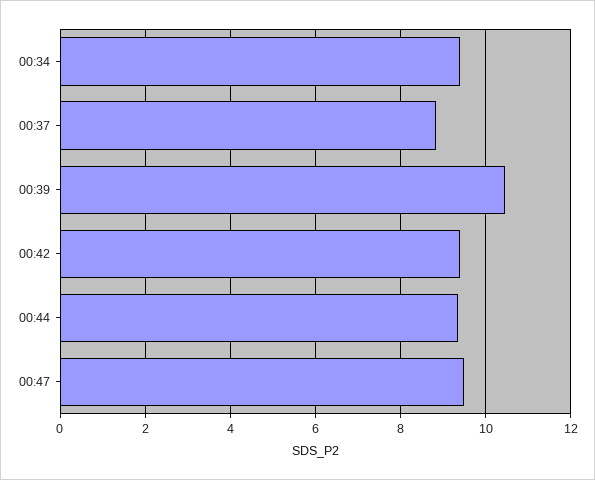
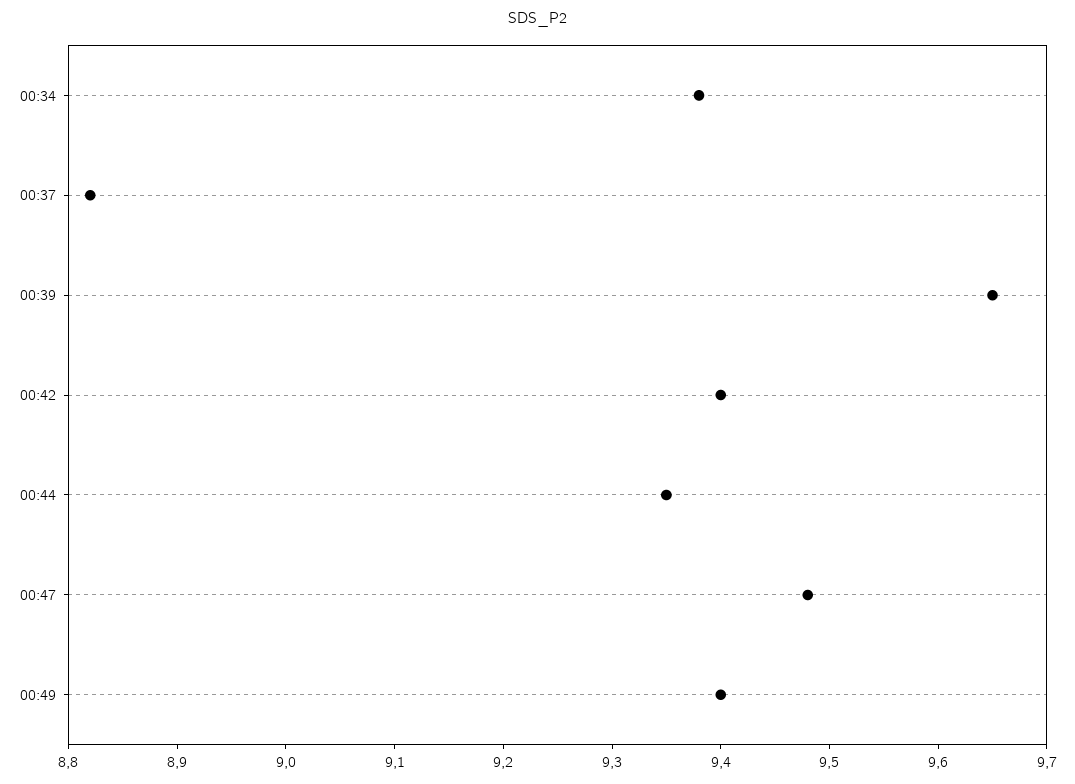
00:39: 10.4 -> 9.65
00:49: none -> 9.4

